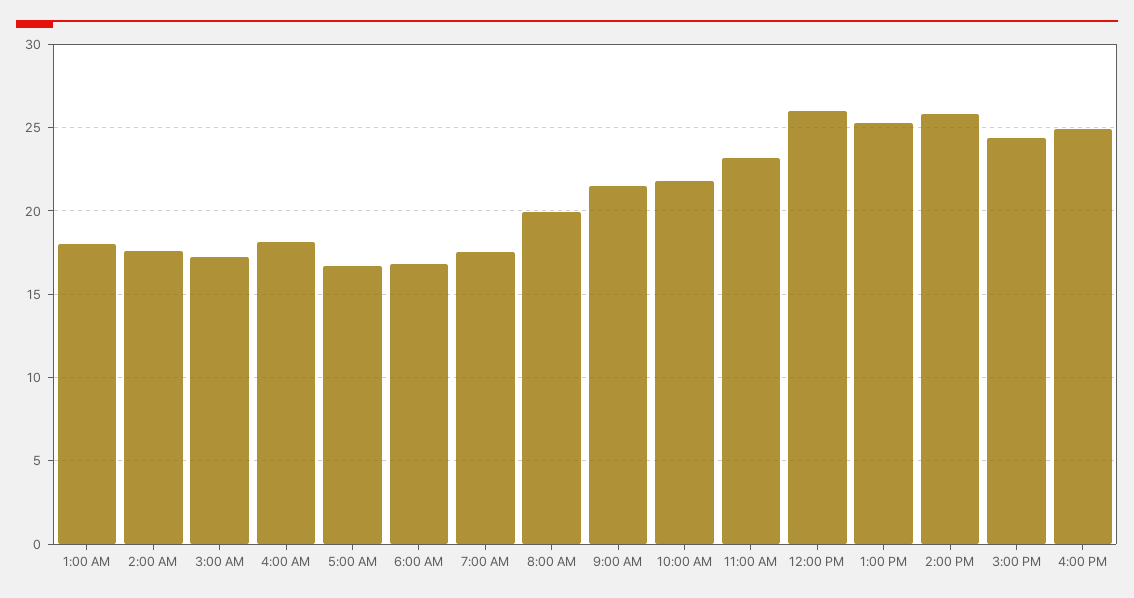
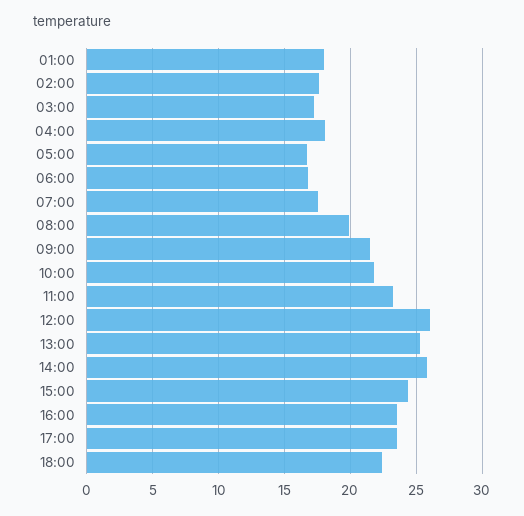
4:00 PM: 25 -> 23.5
17:00: none -> 23.5
18:00: none -> 22.5

